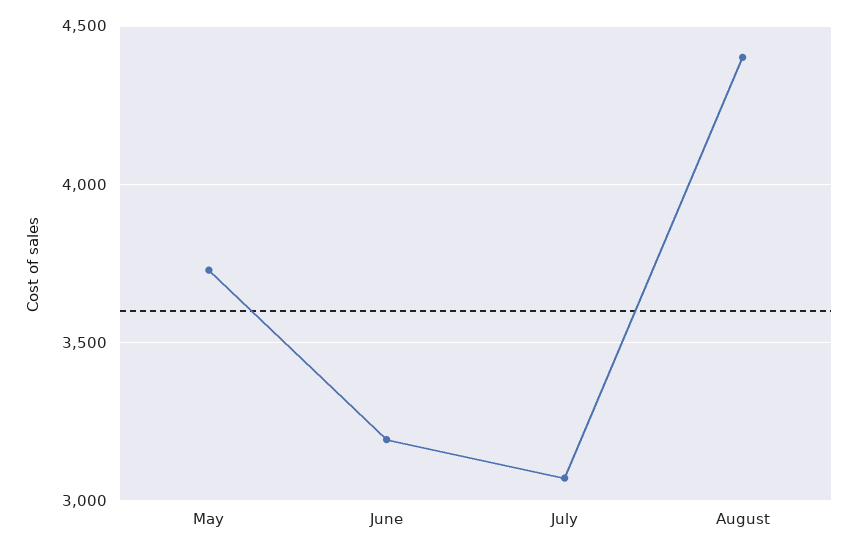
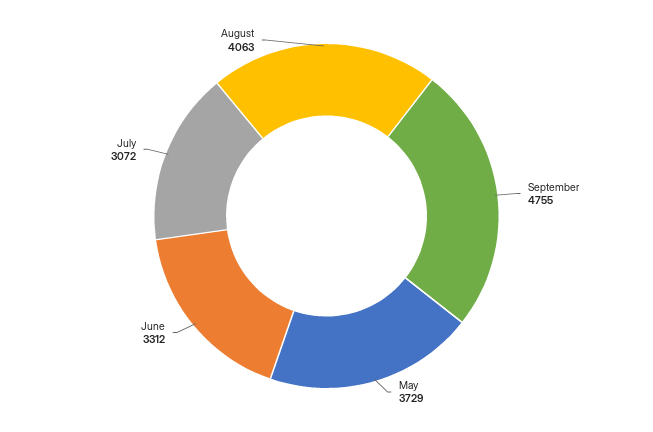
June: 3200 -> 3312
August: 4400 -> 4063
September: none -> 4755

